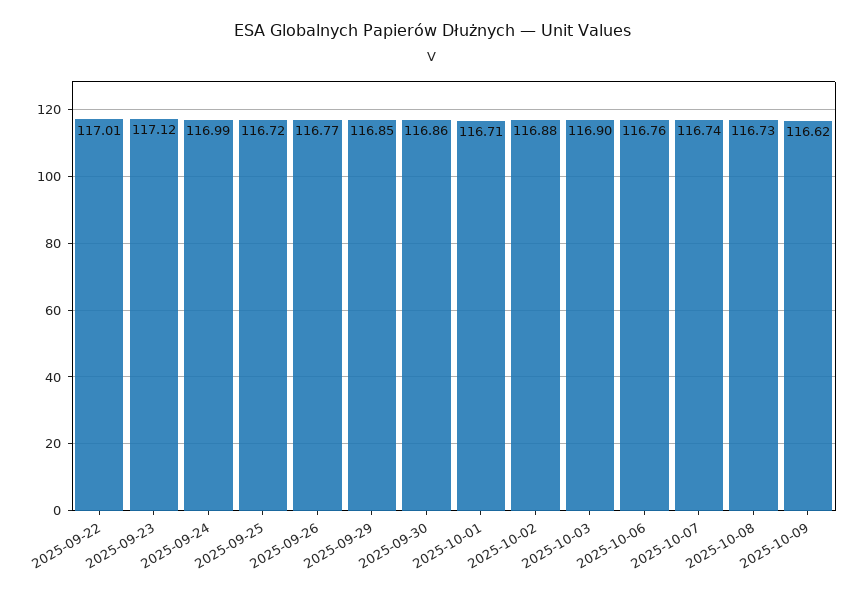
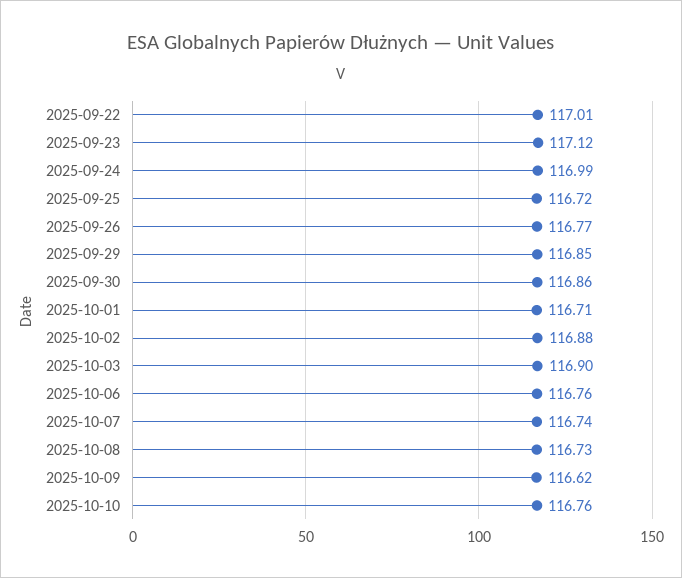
2025-10-10: none -> 116.76

